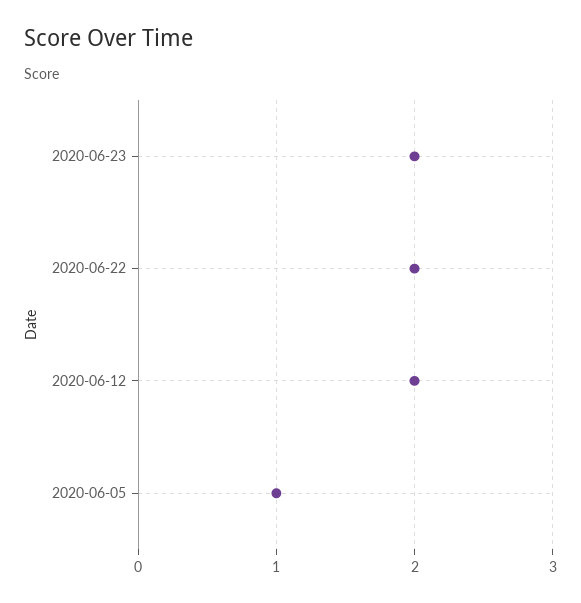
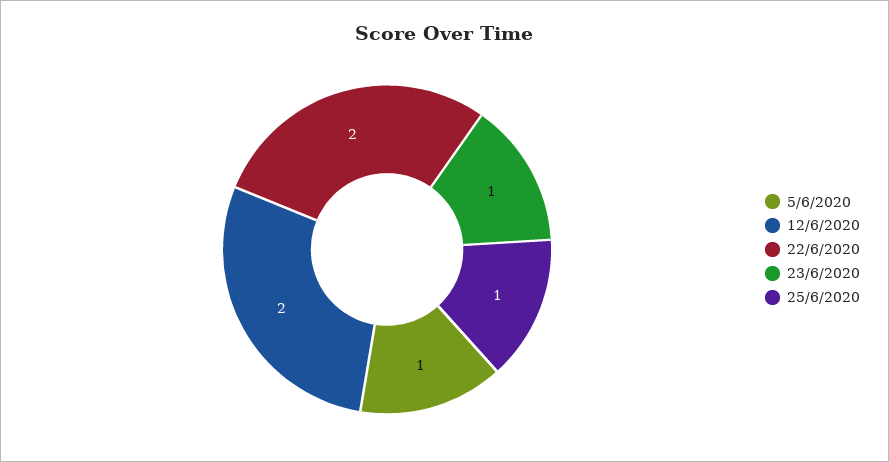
2020-06-23: 2 -> 1
25/6/2020: none -> 1

